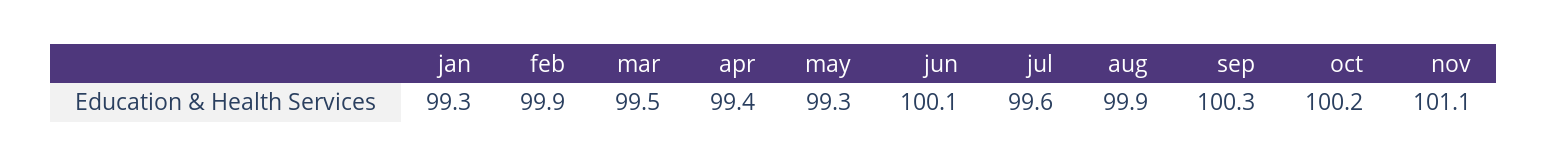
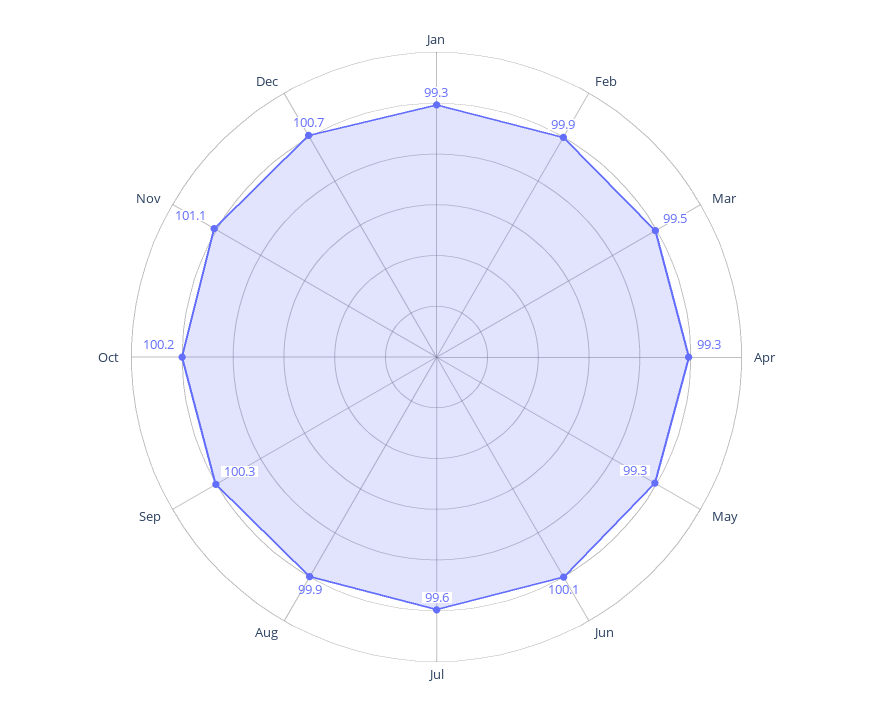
apr: 99.4 -> 99.3
Dec: none -> 100.7

